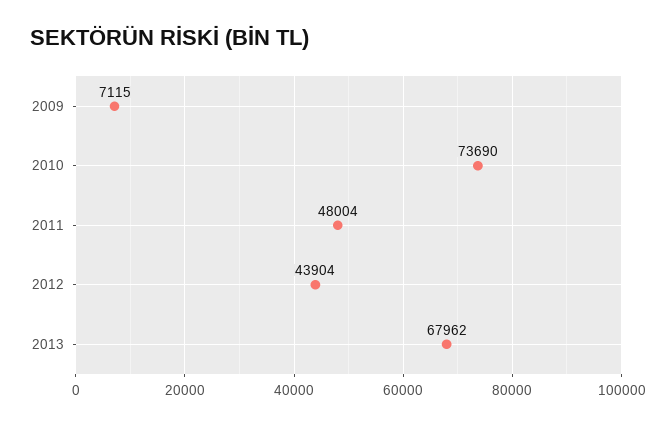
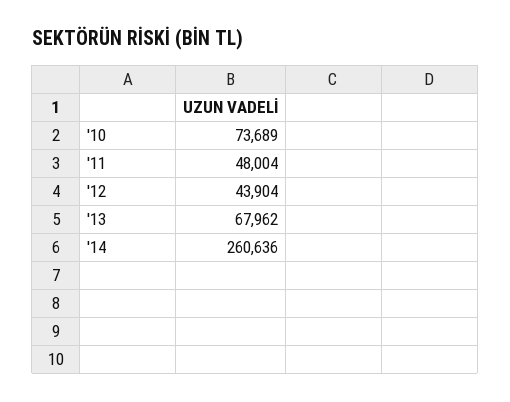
2009: 7115 -> none
2010: 73690 -> 73689
'14: none -> 260636

